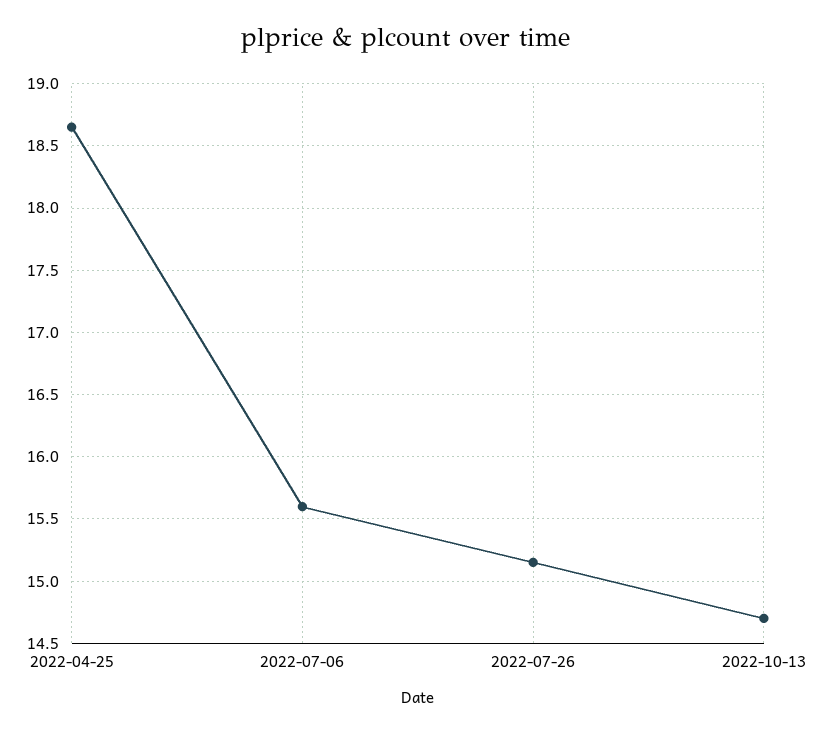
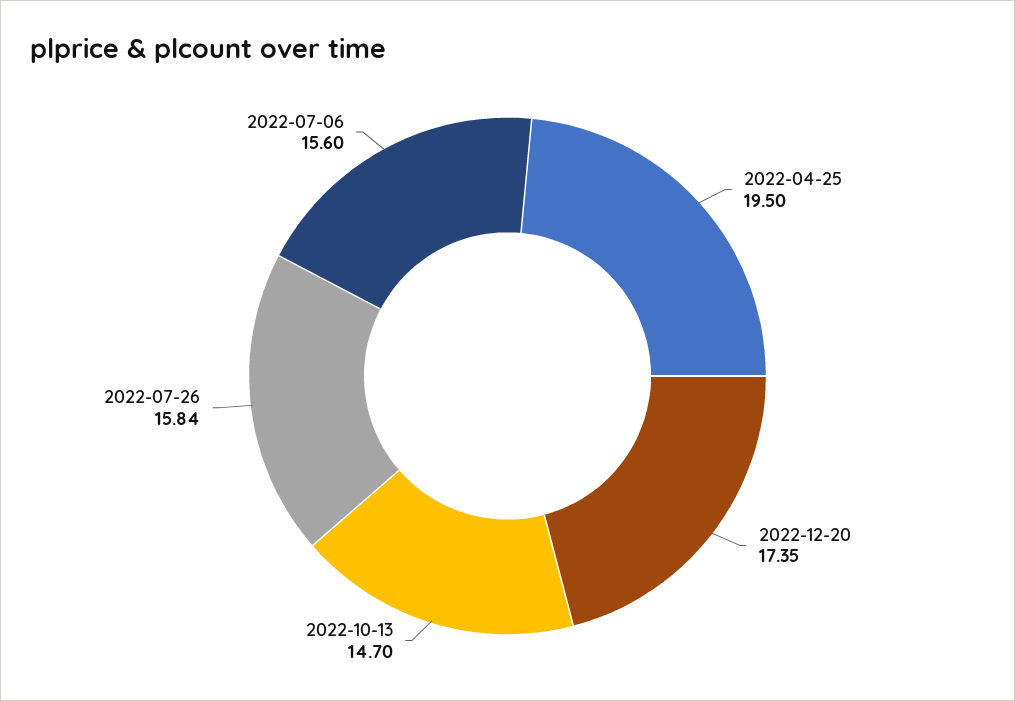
2022-04-25: 18.65 -> 19.5
2022-07-26: 15.15 -> 15.84
2022-12-20: none -> 17.35

